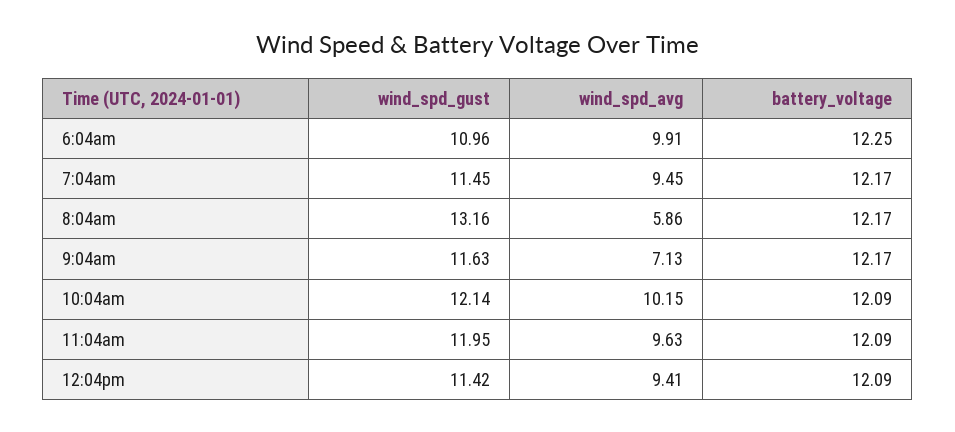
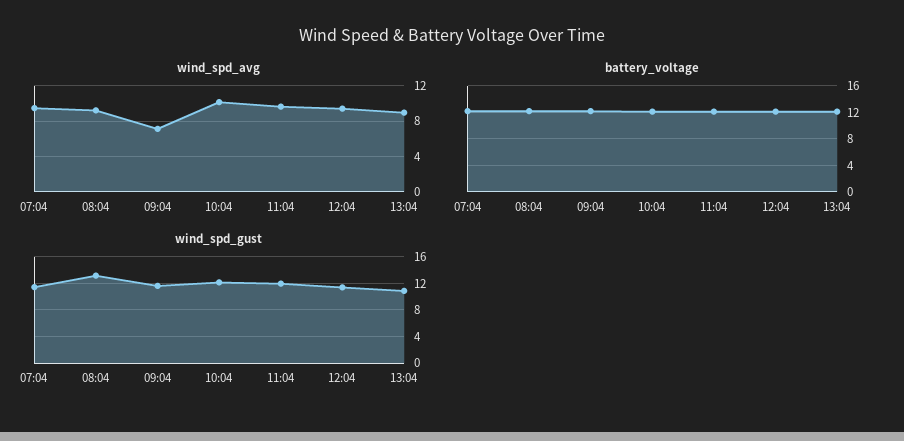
wind_spd_gust, 6:04am: 10.96 -> none
wind_spd_avg, 6:04am: 9.91 -> none
battery_voltage, 6:04am: 12.25 -> none
wind_spd_avg, 8:04am: 5.86 -> 9
wind_spd_avg, 13:04: none -> 9
battery_voltage, 13:04: none -> 12
wind_spd_gust, 13:04: none -> 11

